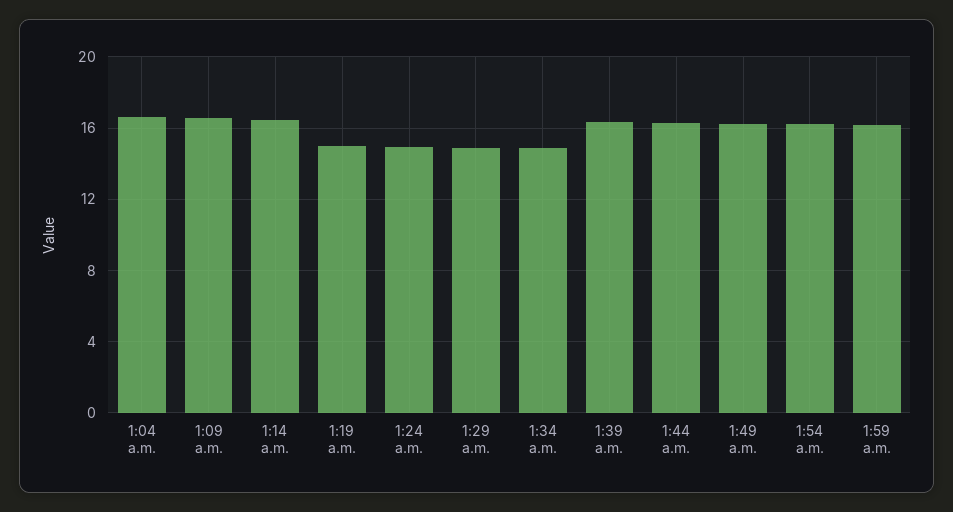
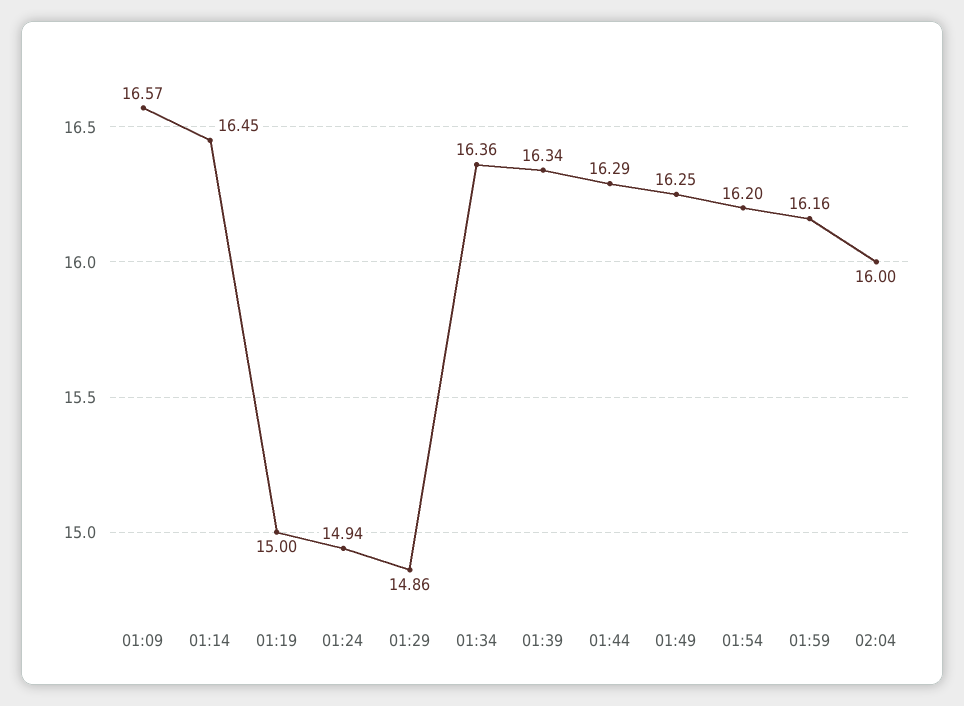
1:04 a.m.: 16.5 -> none
1:34 a.m.: 15 -> 16.36
02:04: none -> 16

